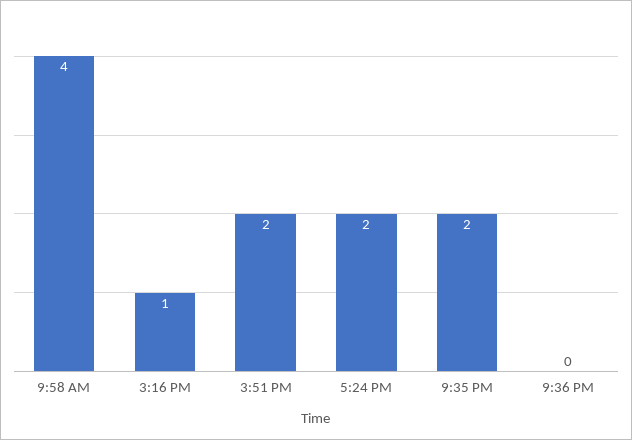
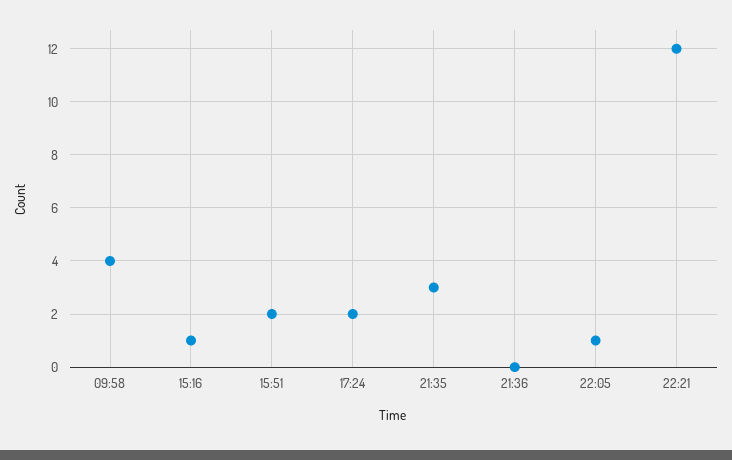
9:35 PM: 2 -> 3
22:05: none -> 1
22:21: none -> 12

